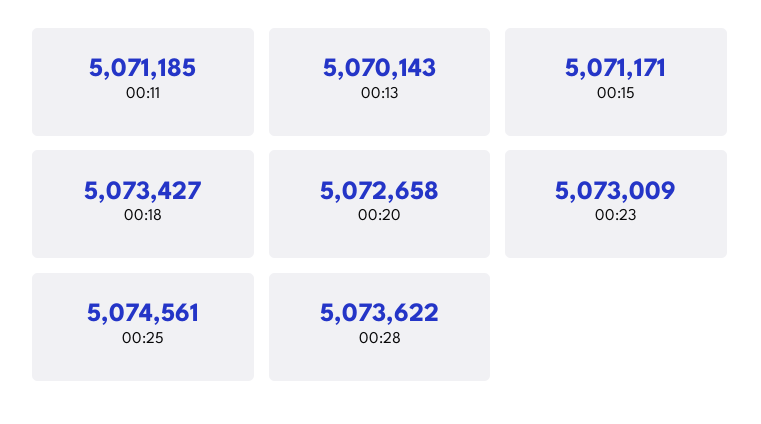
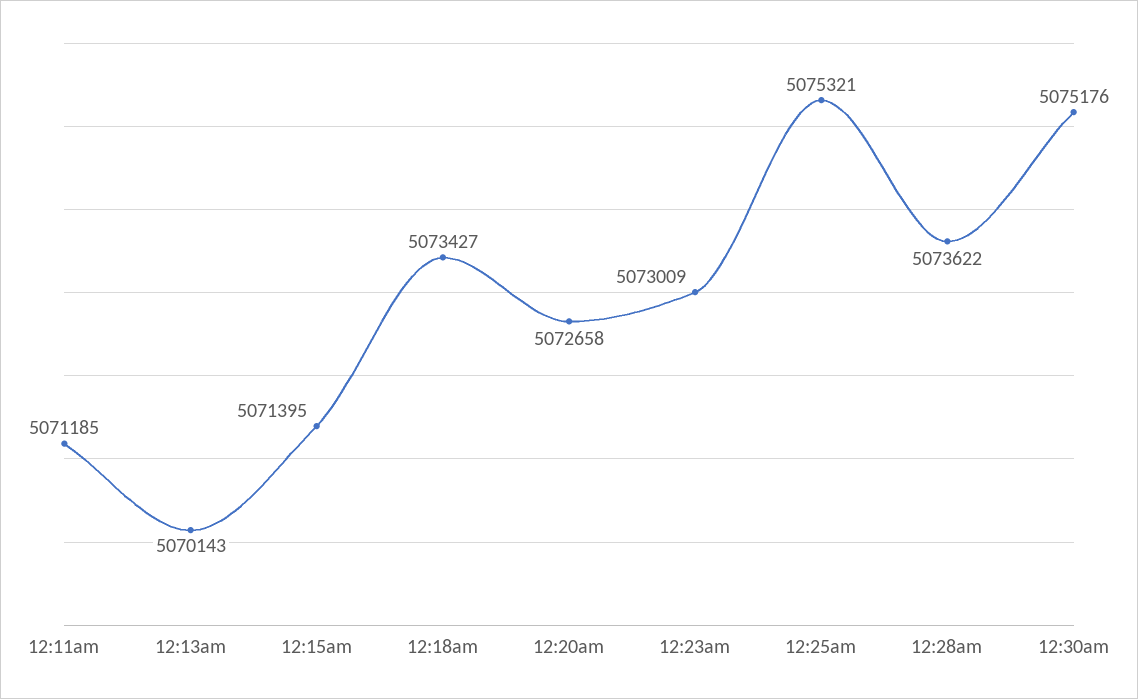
00:15: 5071171 -> 5071395
00:25: 5074561 -> 5075321
12:30am: none -> 5075176

